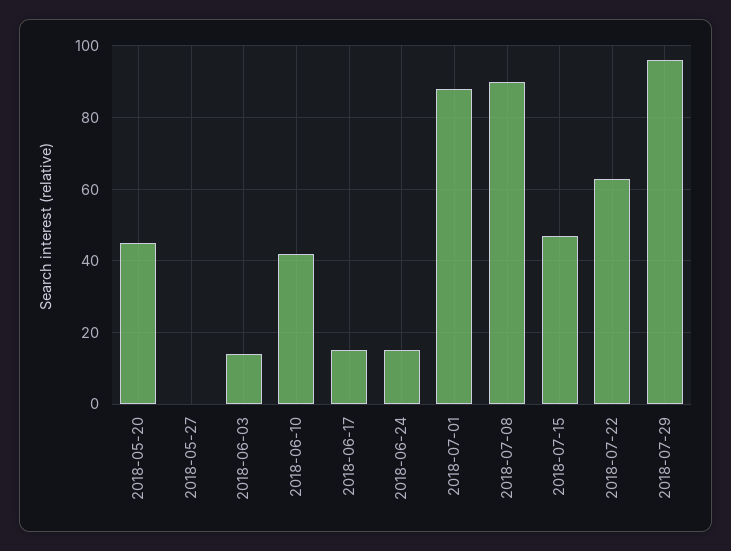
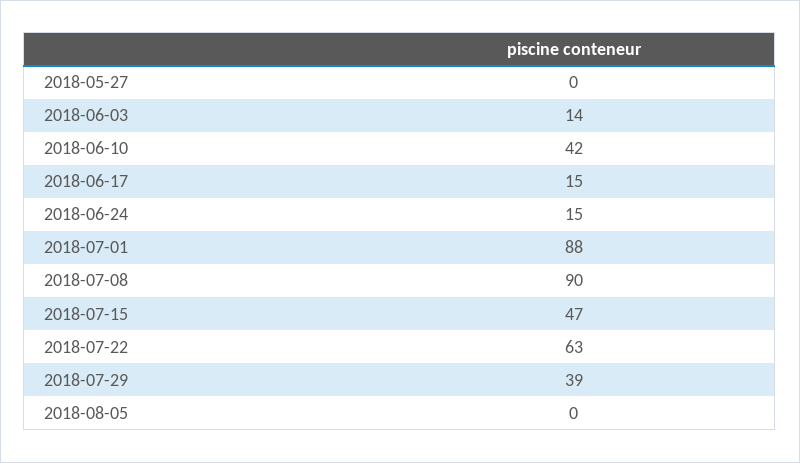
2018-05-20: 45 -> none
2018-07-29: 95 -> 39
2018-08-05: none -> 0

